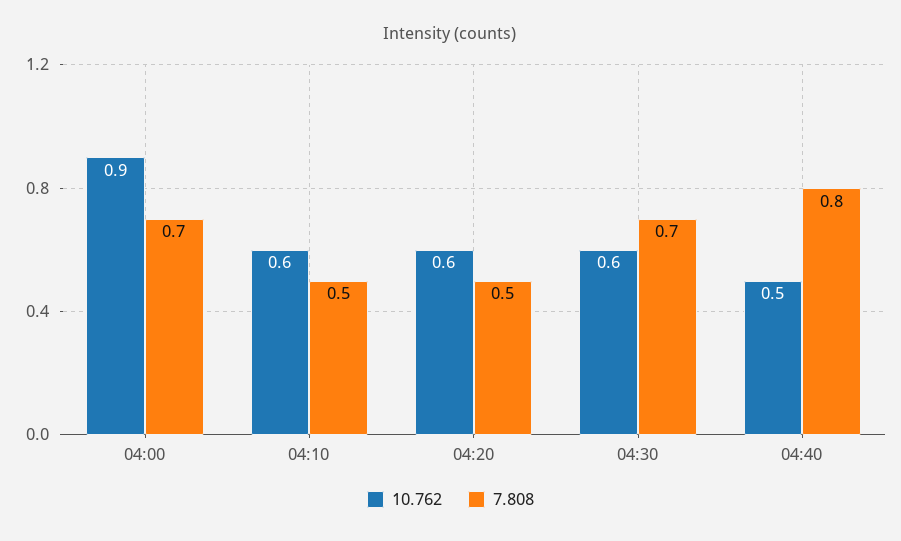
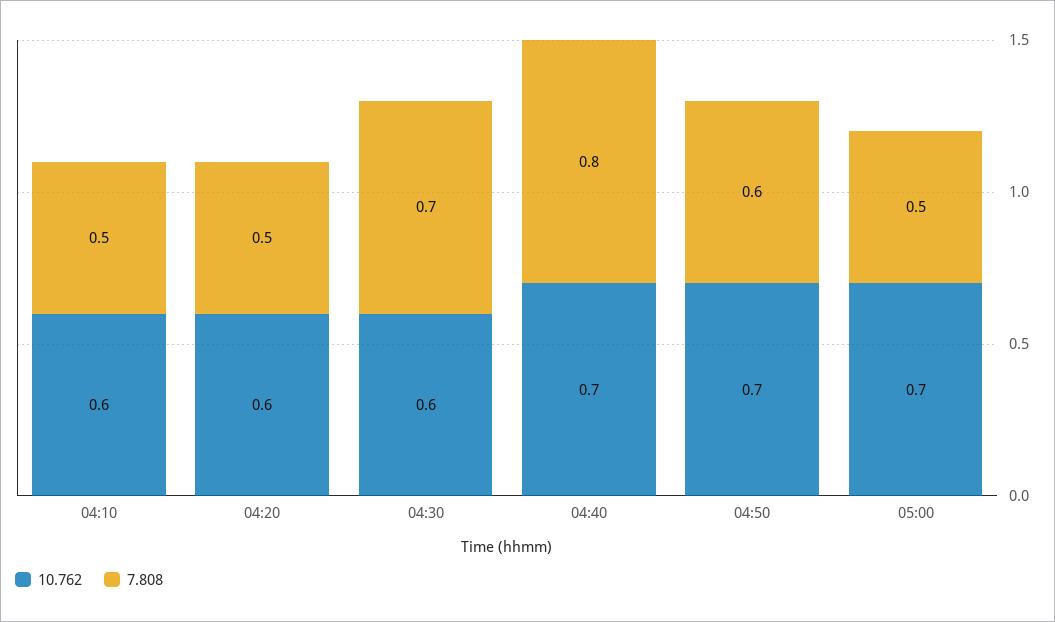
10.762, 04:00: 0.9 -> none
7.808, 04:00: 0.7 -> none
10.762, 04:40: 0.5 -> 0.7
10.762, 04:50: none -> 0.7
7.808, 04:50: none -> 0.6
10.762, 05:00: none -> 0.7
7.808, 05:00: none -> 0.5

